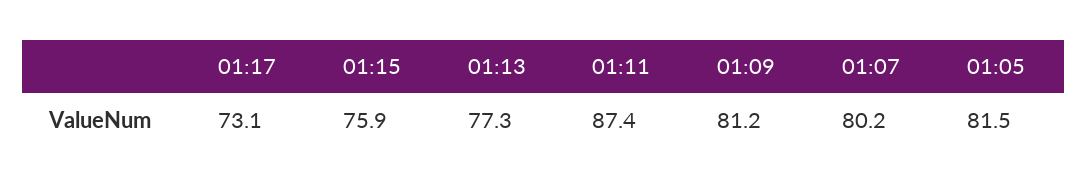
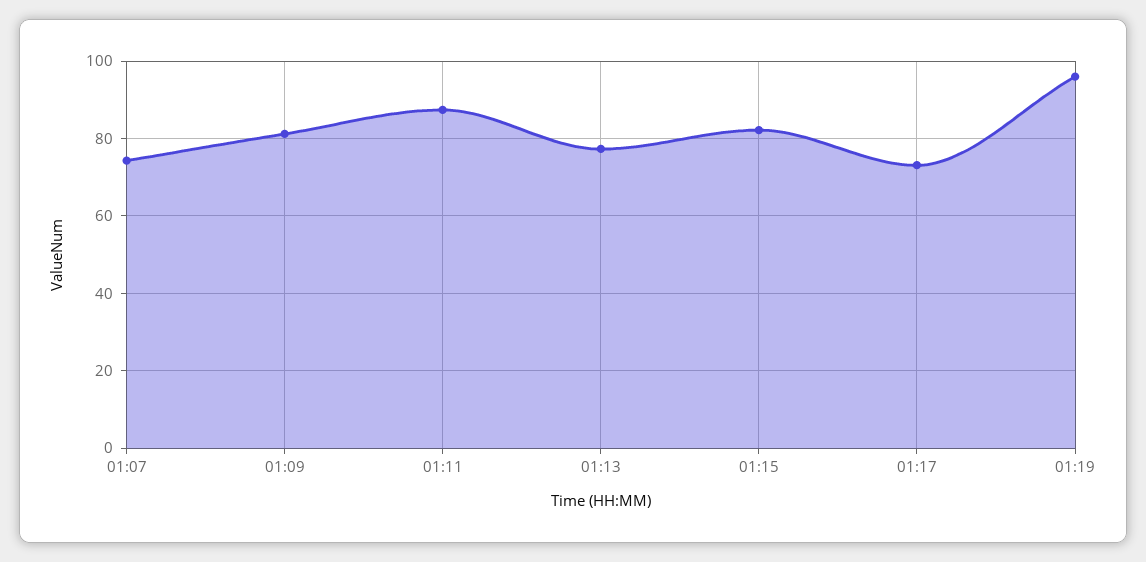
01:15: 75.9 -> 82
01:07: 80.2 -> 74
01:05: 81.5 -> none
01:19: none -> 96

